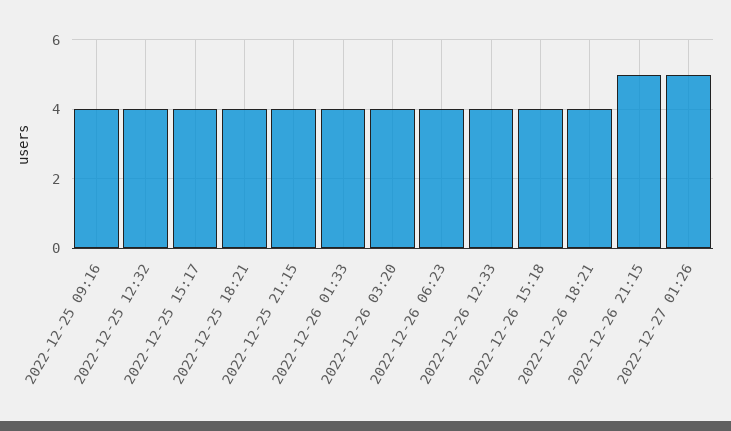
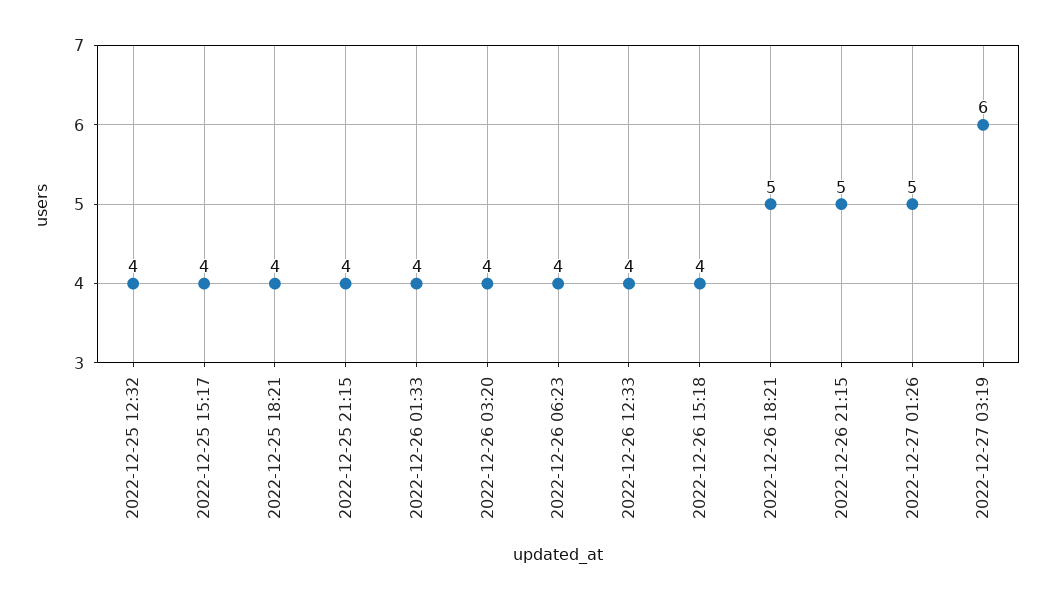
2022-12-25 09:16: 4 -> none
2022-12-26 18:21: 4 -> 5
2022-12-27 03:19: none -> 6

